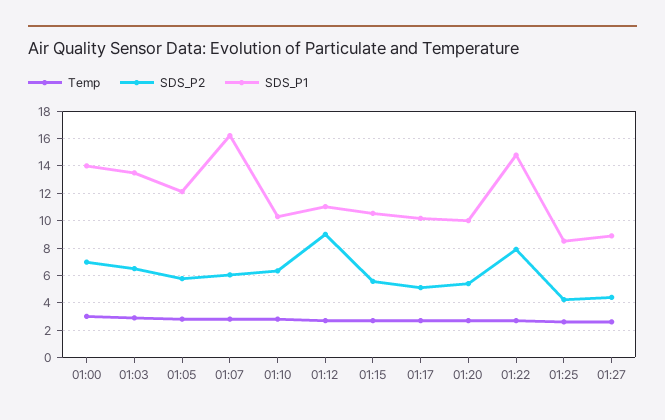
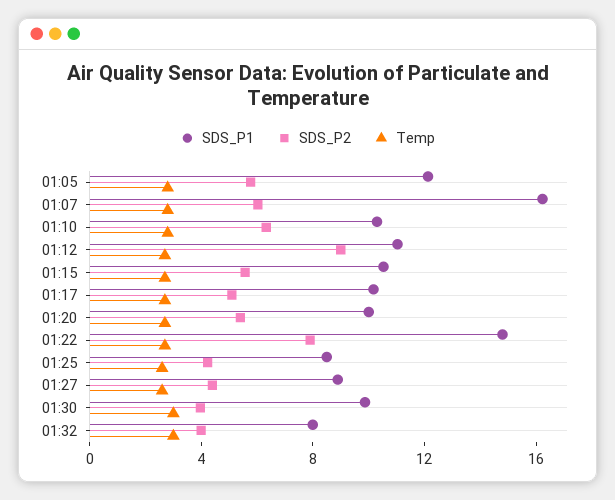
Temp, 01:00: 3 -> none
SDS_P2, 01:00: 7 -> none
SDS_P1, 01:00: 14 -> none
Temp, 01:03: 3 -> none
SDS_P2, 01:03: 6.5 -> none
SDS_P1, 01:03: 13.5 -> none
SDS_P1, 01:30: none -> 10
SDS_P2, 01:30: none -> 4
Temp, 01:30: none -> 3
SDS_P1, 01:32: none -> 8
SDS_P2, 01:32: none -> 4
Temp, 01:32: none -> 3

